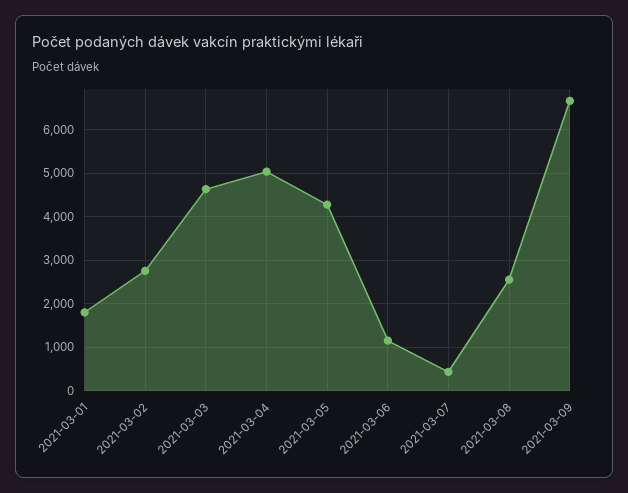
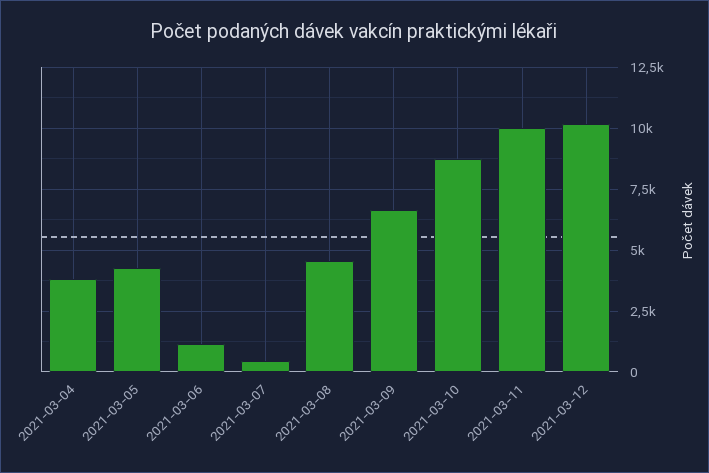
2021-03-01: 1800 -> none
2021-03-02: 2800 -> none
2021-03-03: 4600 -> none
2021-03-04: 5000 -> 3750
2021-03-08: 2600 -> 4500
2021-03-10: none -> 8750
2021-03-11: none -> 10000
2021-03-12: none -> 10250

